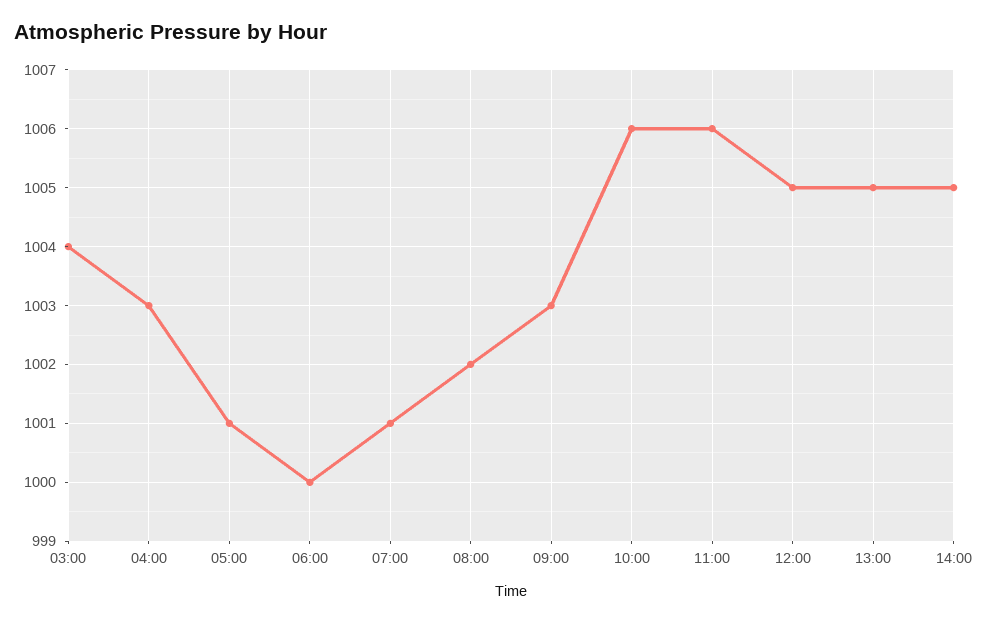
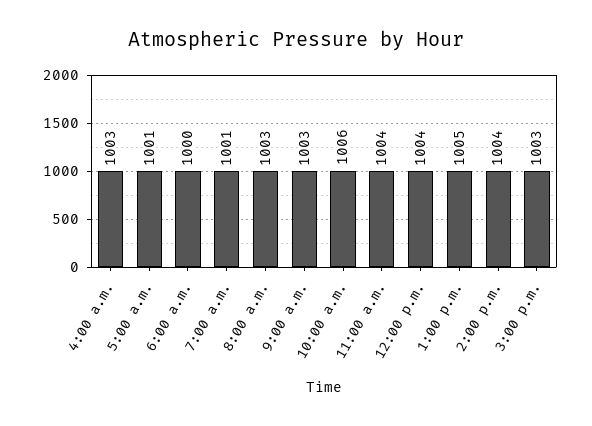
03:00: 1004 -> none
08:00: 1002 -> 1003
11:00: 1006 -> 1004
12:00: 1005 -> 1004
14:00: 1005 -> 1004
3:00 p.m.: none -> 1003

